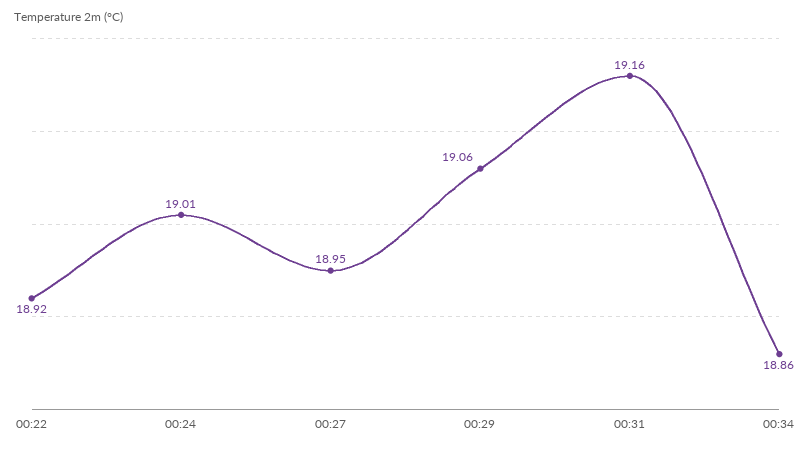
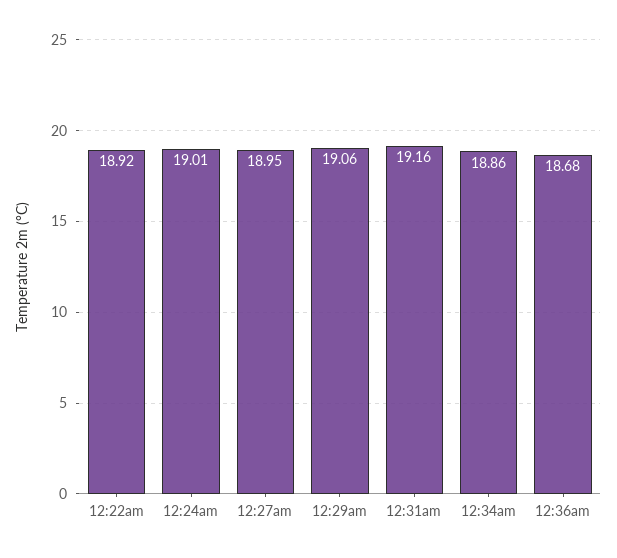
12:36am: none -> 18.68

